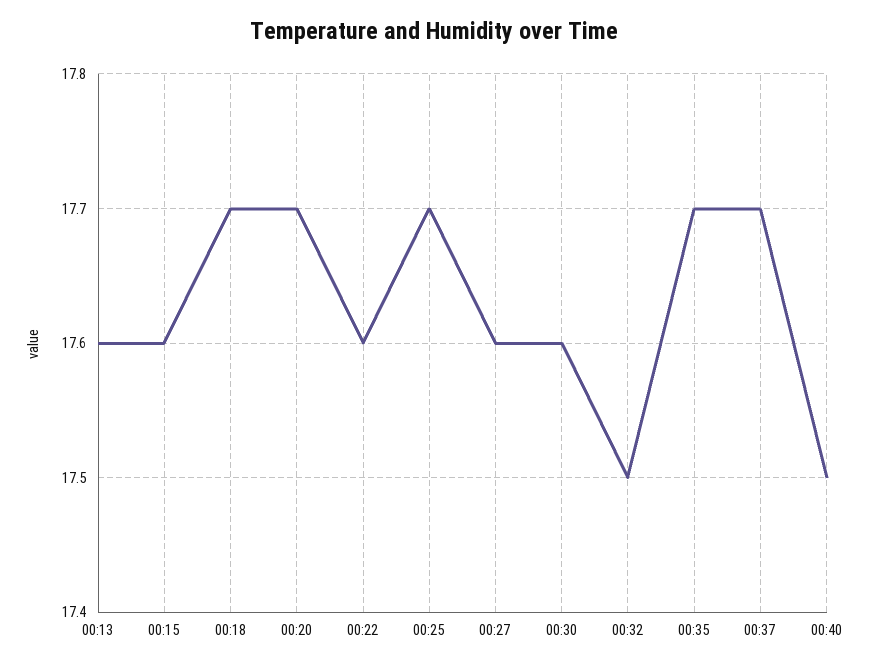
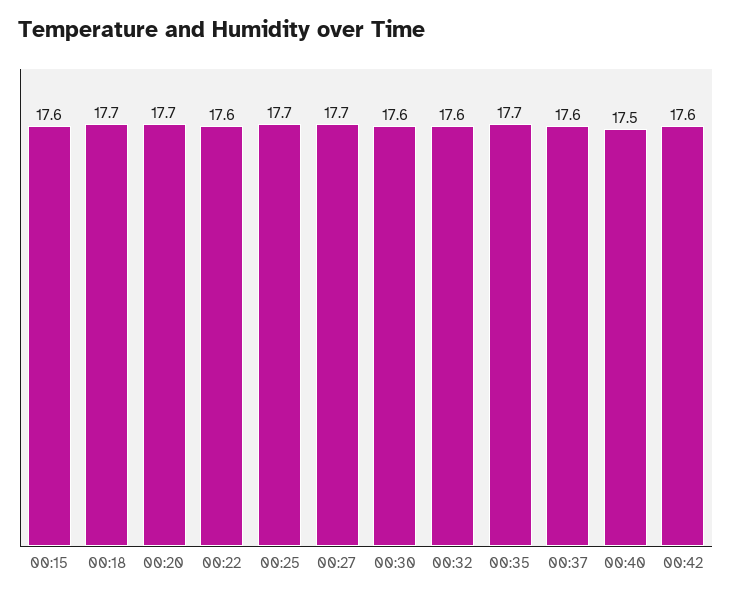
00:13: 17.6 -> none
00:27: 17.6 -> 17.7
00:32: 17.5 -> 17.6
00:37: 17.7 -> 17.6
00:42: none -> 17.6

